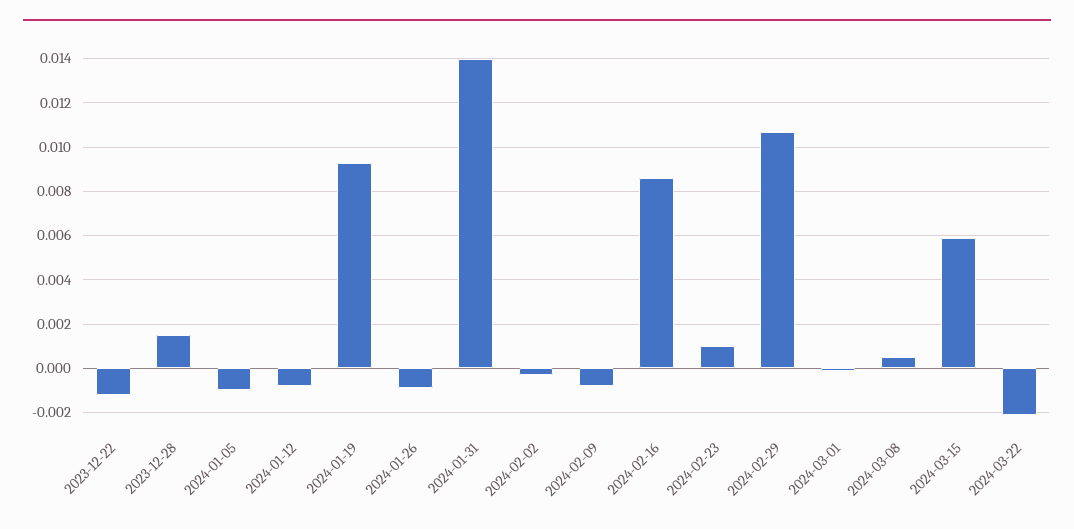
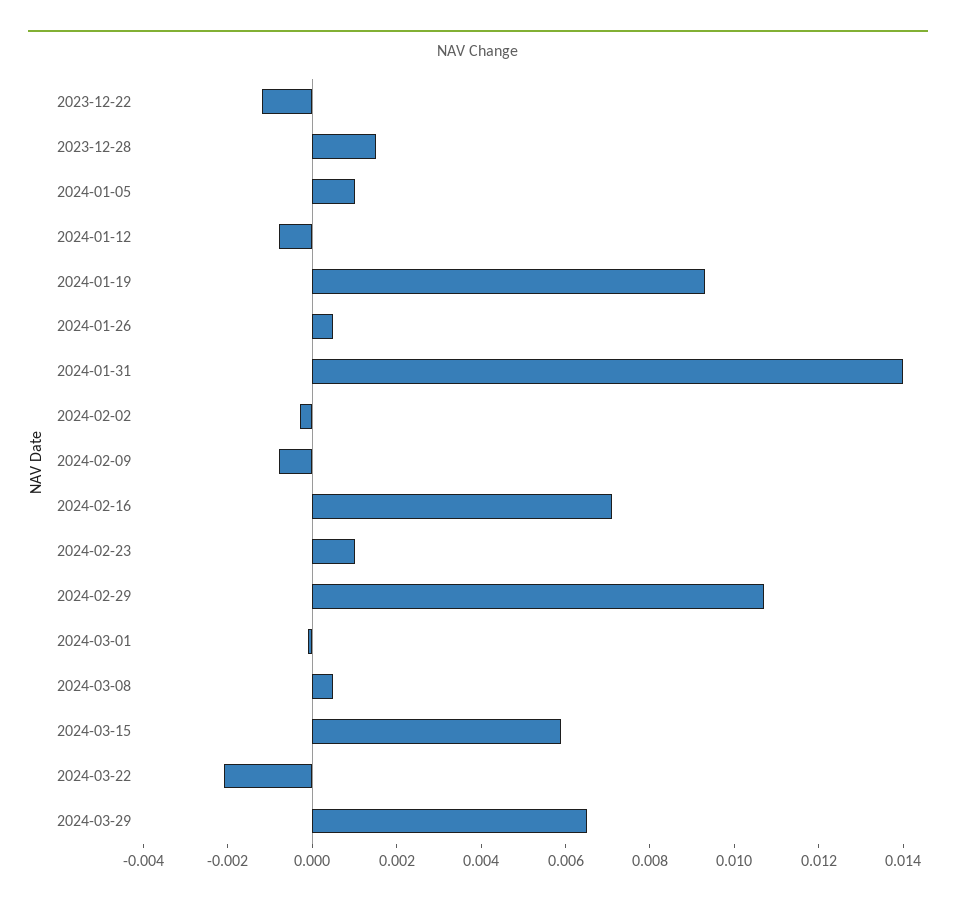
2024-01-05: -0.001 -> 0.001
2024-01-26: -0.001 -> 0.0005
2024-02-16: 0.0085 -> 0.007
2024-03-29: none -> 0.0065

